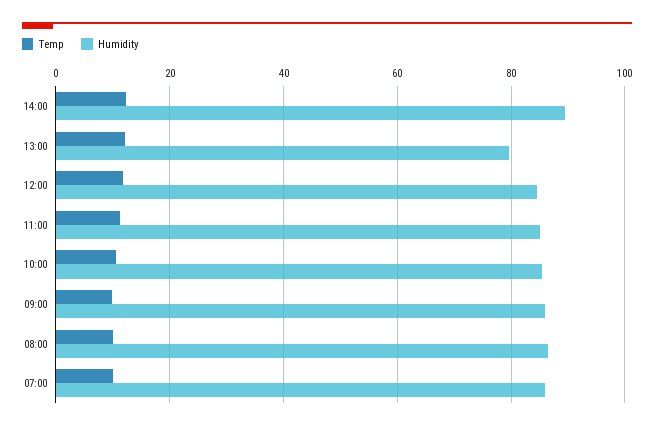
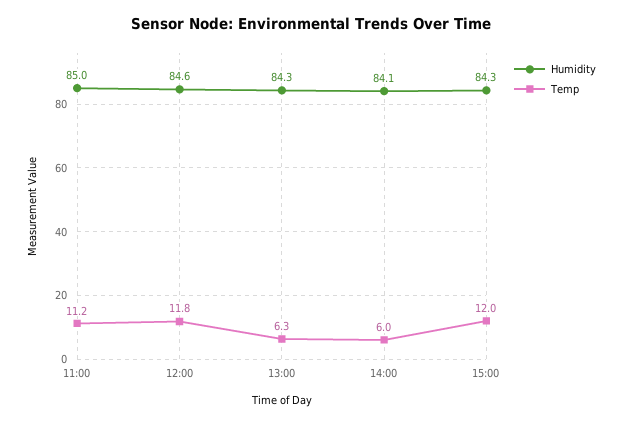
Temp, 14:00: 12 -> 6
Humidity, 14:00: 90 -> 84.1
Temp, 13:00: 12 -> 6.3
Humidity, 13:00: 80 -> 84.3
Temp, 10:00: 10 -> none
Humidity, 10:00: 86 -> none
Temp, 09:00: 10 -> none
Humidity, 09:00: 86 -> none
Temp, 08:00: 10 -> none
Humidity, 08:00: 86 -> none
Temp, 07:00: 10 -> none
Humidity, 07:00: 86 -> none
Humidity, 15:00: none -> 84.3
Temp, 15:00: none -> 12

